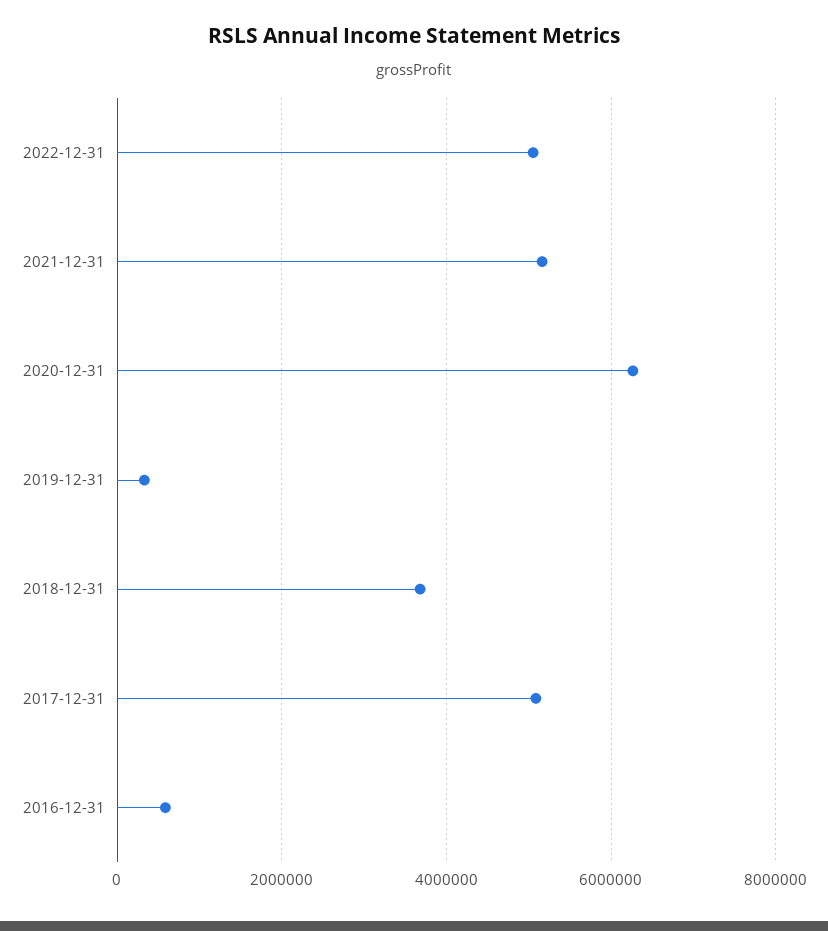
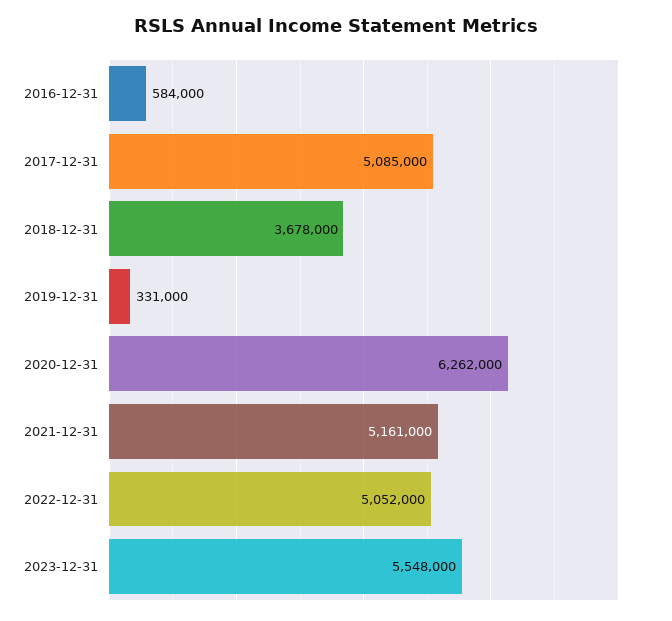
2023-12-31: none -> 5548000

